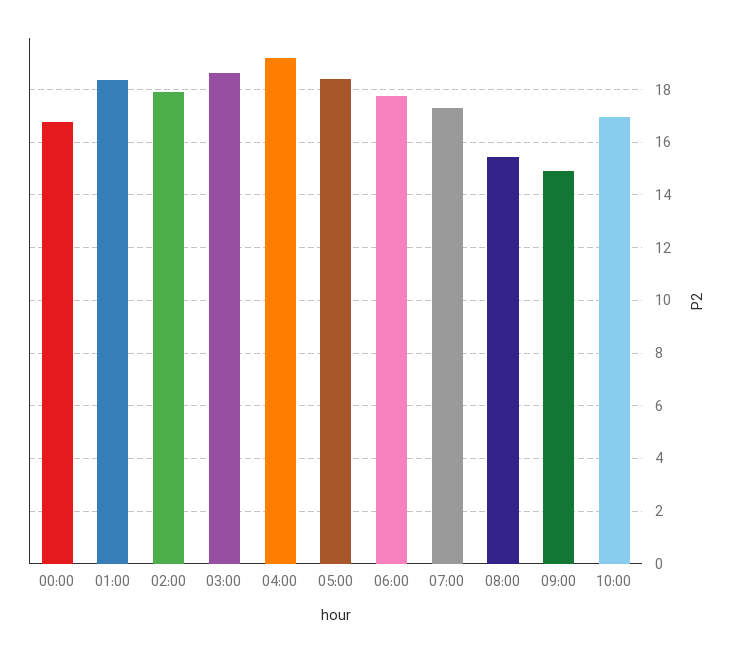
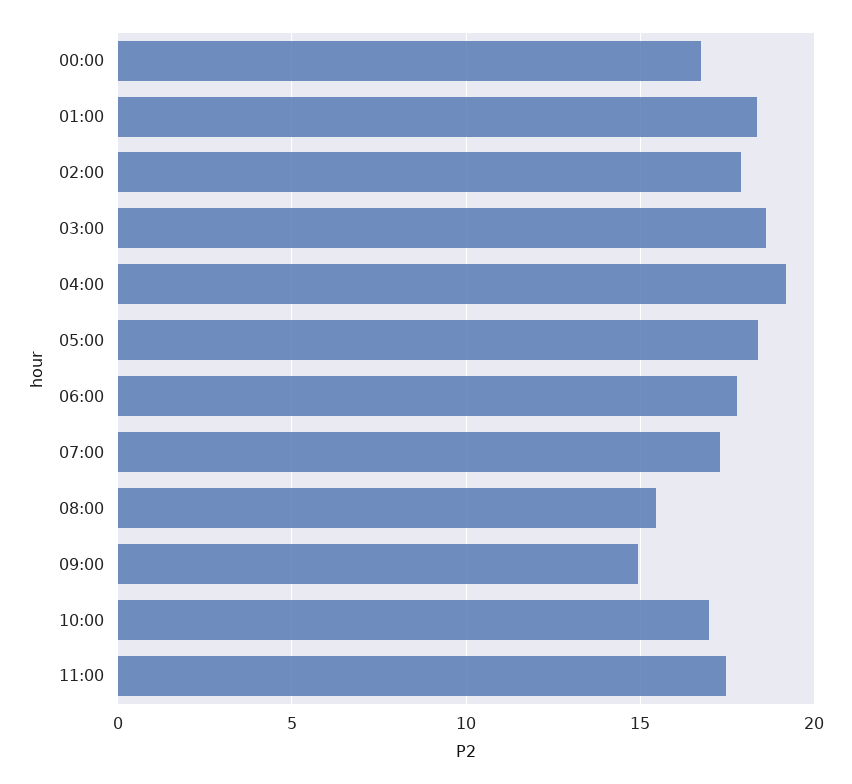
11:00: none -> 17.5

